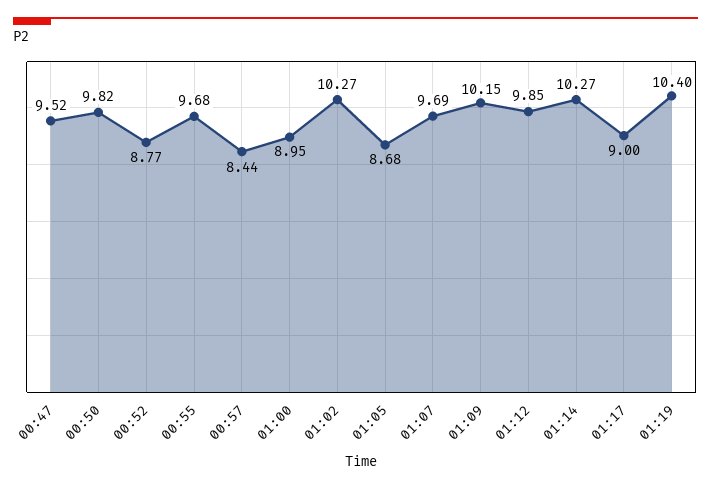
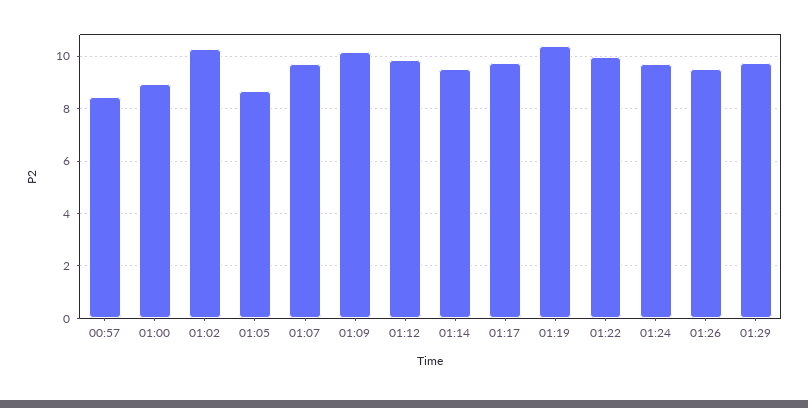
00:47: 9.52 -> none
00:50: 9.82 -> none
00:52: 8.77 -> none
00:55: 9.68 -> none
01:14: 10.27 -> 9.5
01:17: 9 -> 9.75
01:22: none -> 10
01:24: none -> 9.75
01:26: none -> 9.5
01:29: none -> 9.75

